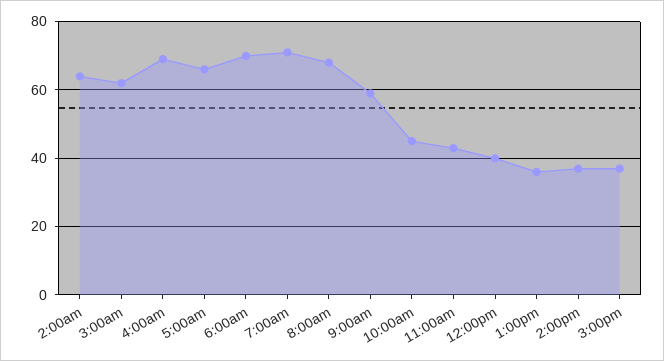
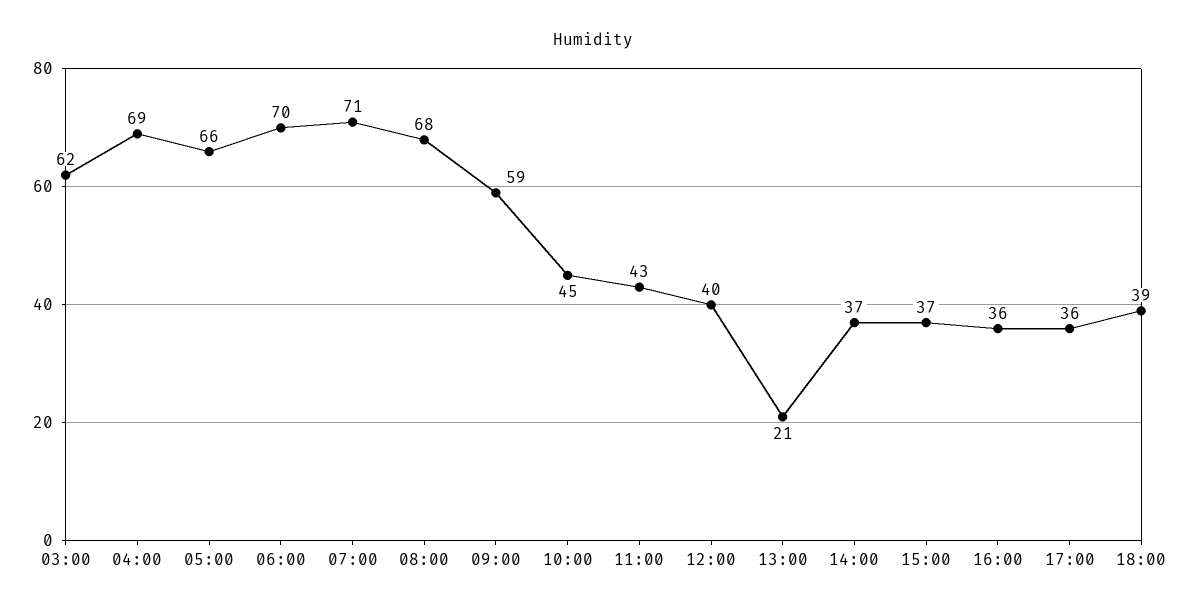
2:00am: 65 -> none
1:00pm: 35 -> 21
16:00: none -> 36
17:00: none -> 36
18:00: none -> 39

